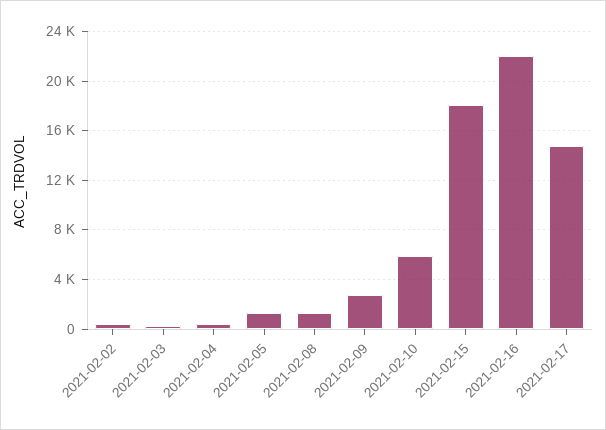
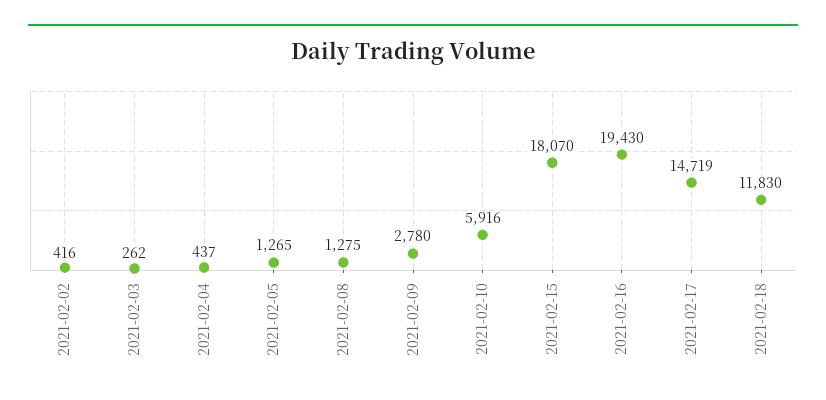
2021-02-16: 22000 -> 19430
2021-02-18: none -> 11830

